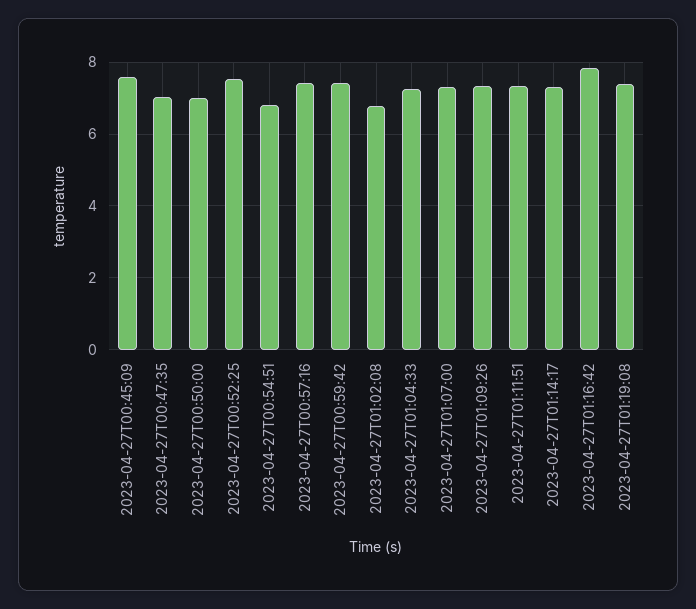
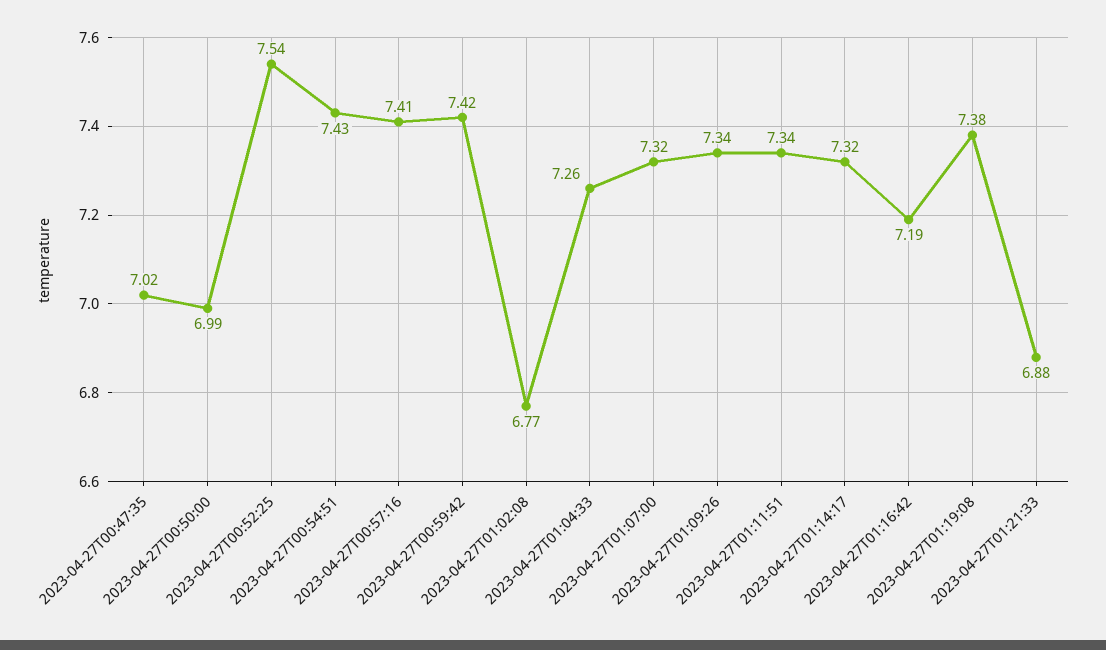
2023-04-27T00:45:09: 7.6 -> none
2023-04-27T00:54:51: 6.8 -> 7.43
2023-04-27T01:16:42: 7.8 -> 7.19
2023-04-27T01:21:33: none -> 6.88

